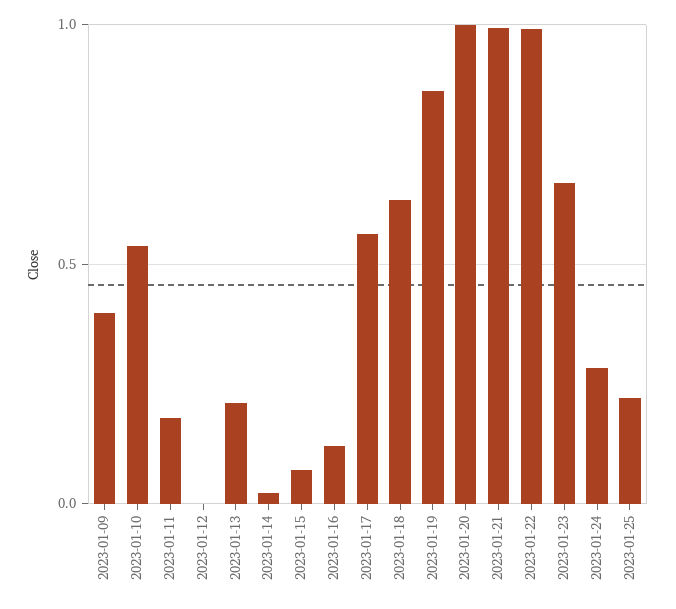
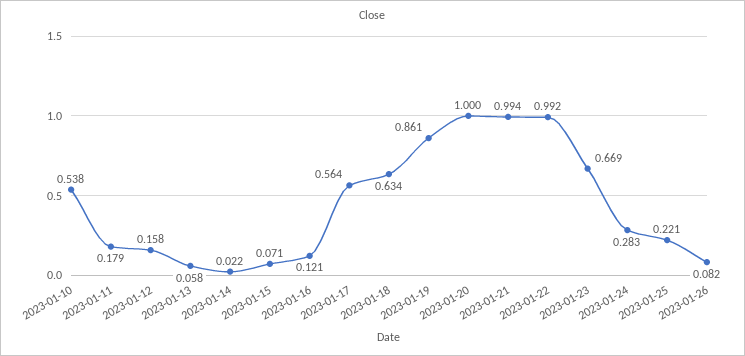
2023-01-09: 0.4 -> none
2023-01-12: 0 -> 0.158
2023-01-13: 0.2 -> 0.058
2023-01-26: none -> 0.082

